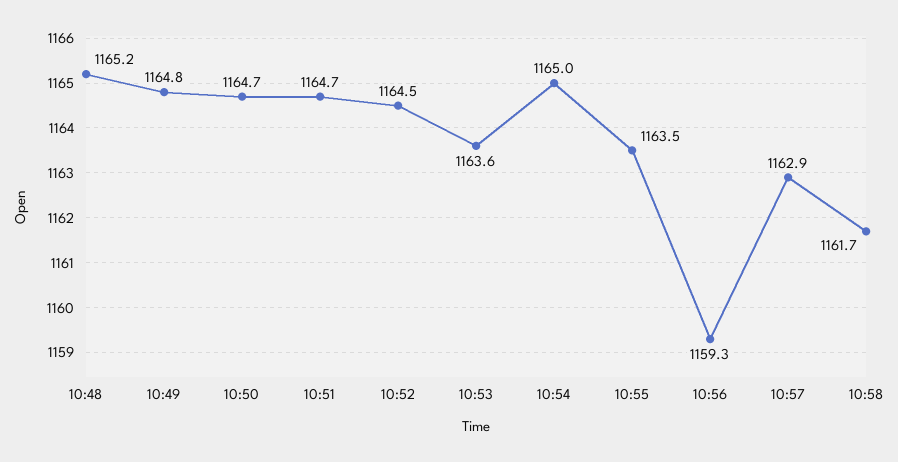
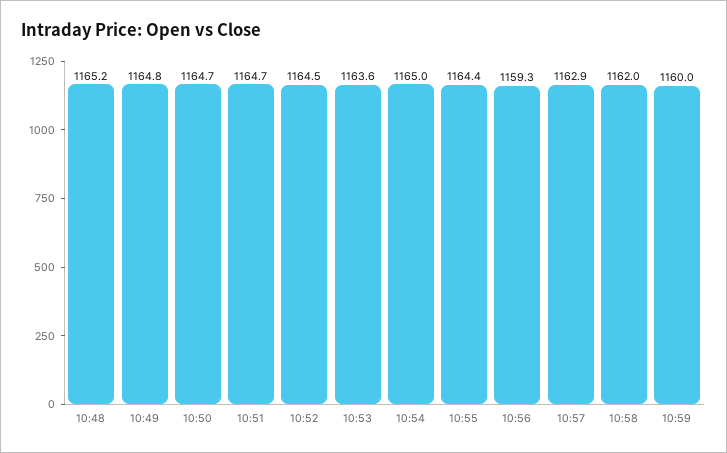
10:55: 1163.5 -> 1164.4
10:58: 1161.7 -> 1162
10:59: none -> 1160

